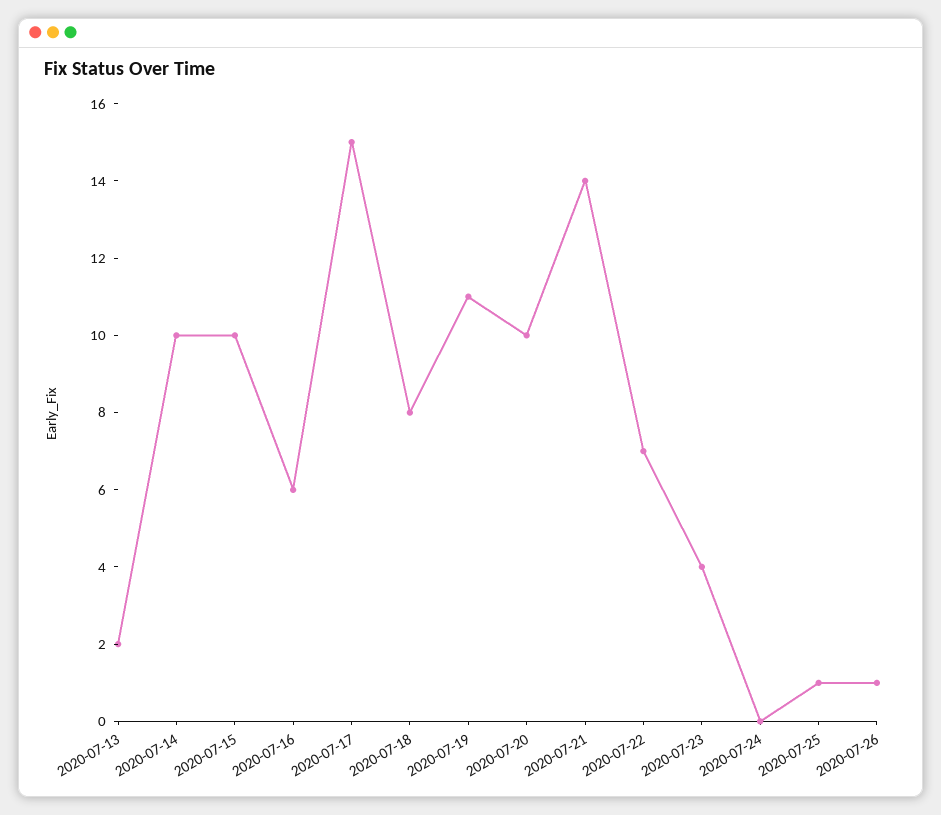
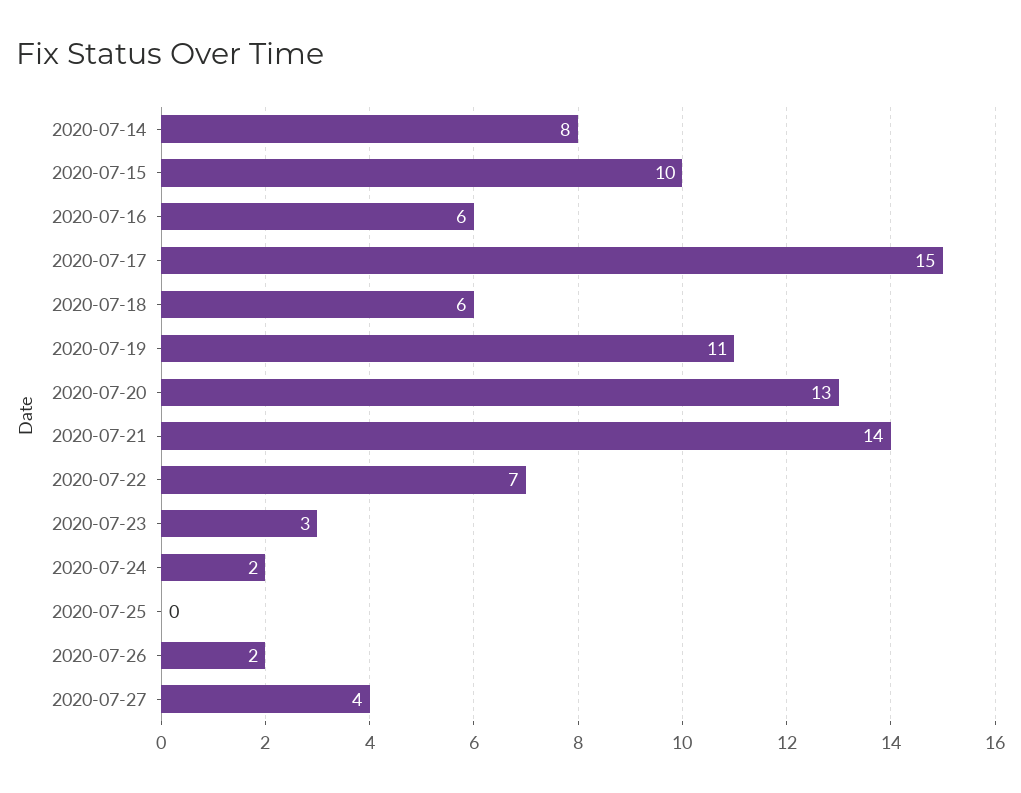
2020-07-13: 2 -> none
2020-07-14: 10 -> 8
2020-07-18: 8 -> 6
2020-07-20: 10 -> 13
2020-07-23: 4 -> 3
2020-07-24: 0 -> 2
2020-07-25: 1 -> 0
2020-07-26: 1 -> 2
2020-07-27: none -> 4

